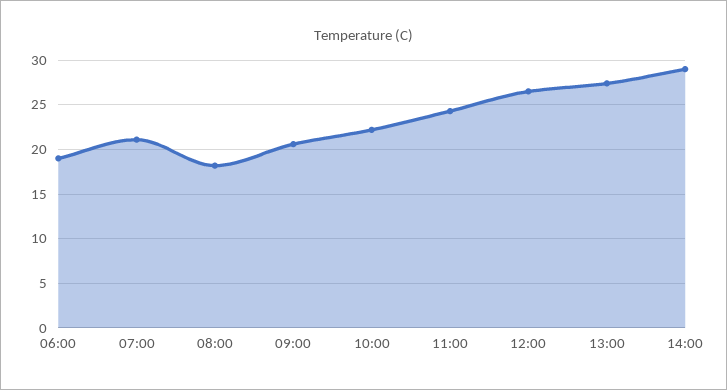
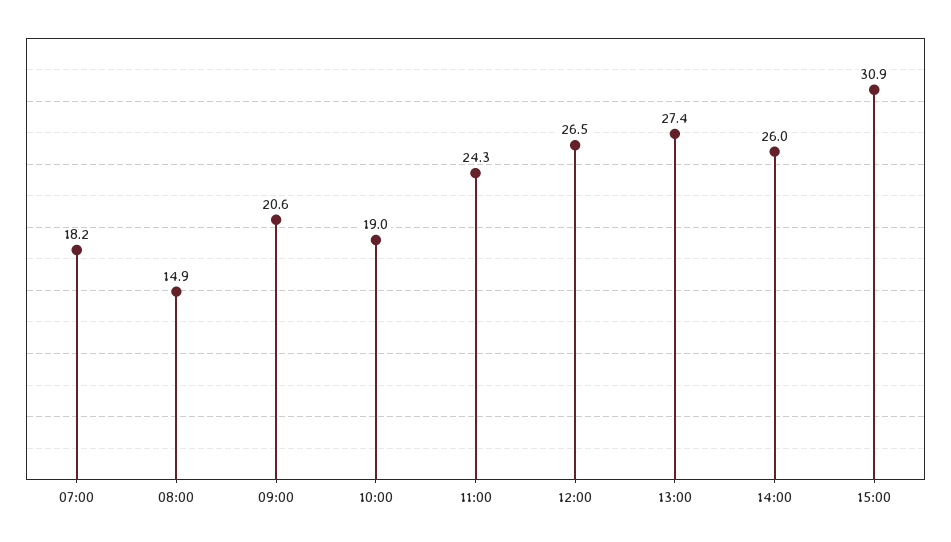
06:00: 19 -> none
07:00: 21 -> 18.2
08:00: 18 -> 14.9
10:00: 22 -> 19
14:00: 29 -> 26
15:00: none -> 30.9

